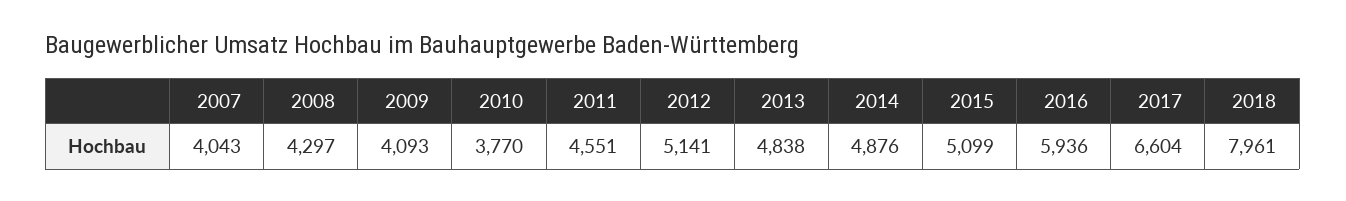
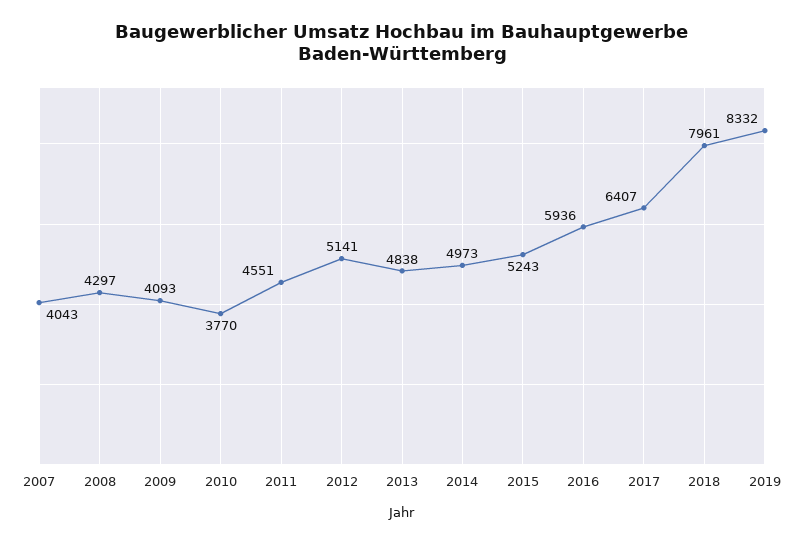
2014: 4876 -> 4973
2015: 5099 -> 5243
2017: 6604 -> 6407
2019: none -> 8332

